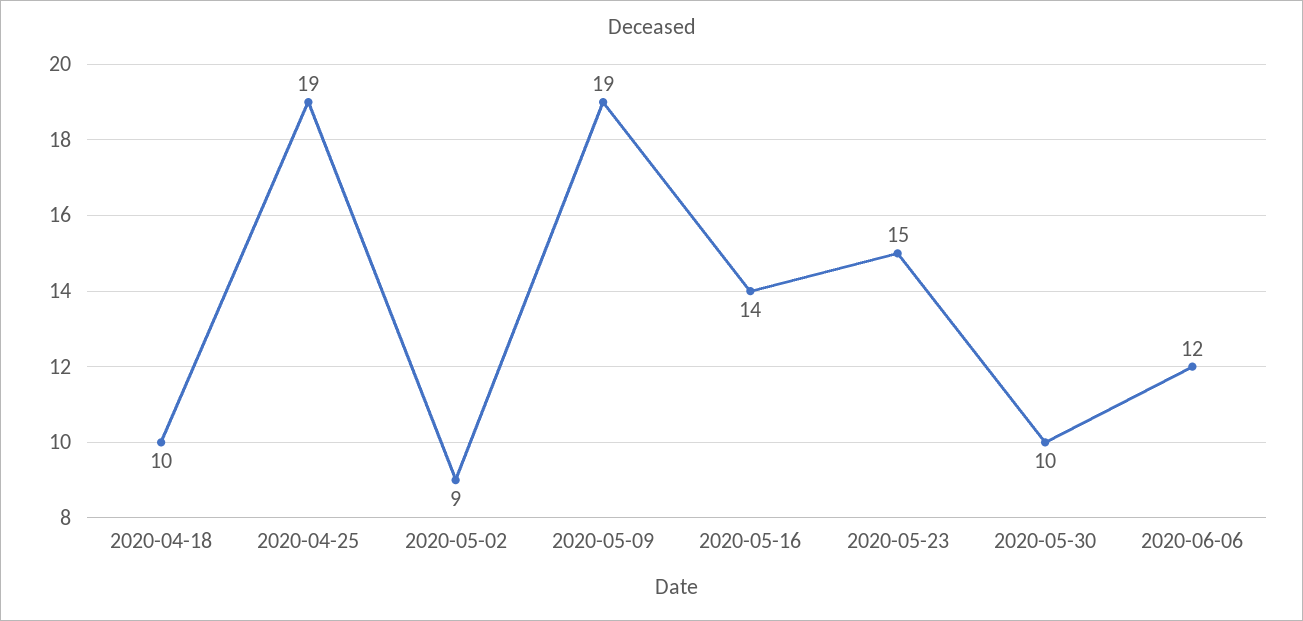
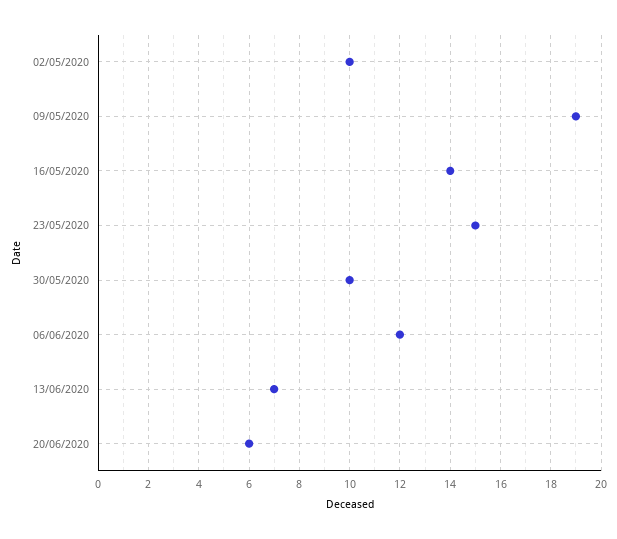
2020-04-18: 10 -> none
2020-04-25: 19 -> none
2020-05-02: 9 -> 10
13/06/2020: none -> 7
20/06/2020: none -> 6

